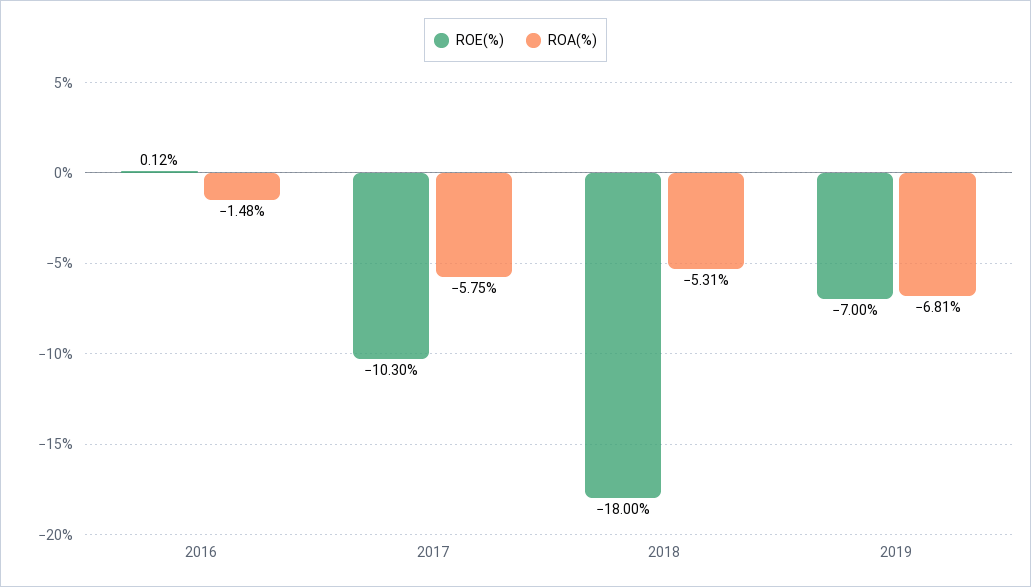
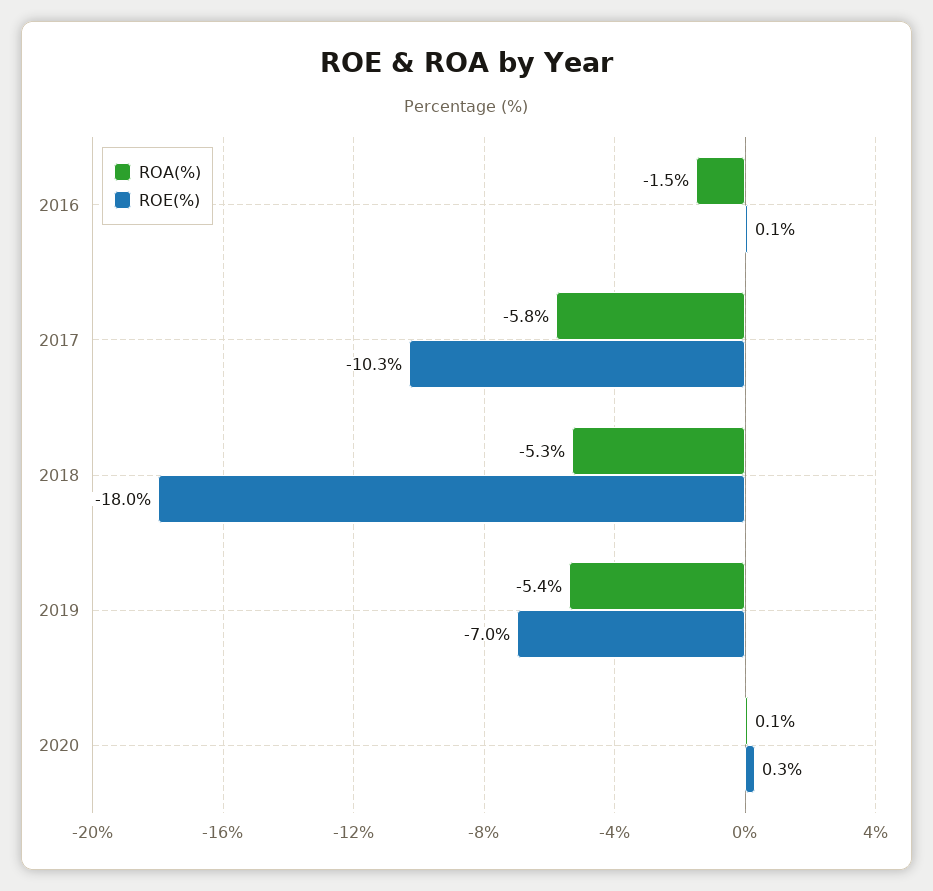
ROA(%), 2019: -6.81 -> -5.4
ROA(%), 2020: none -> 0.1
ROE(%), 2020: none -> 0.3

